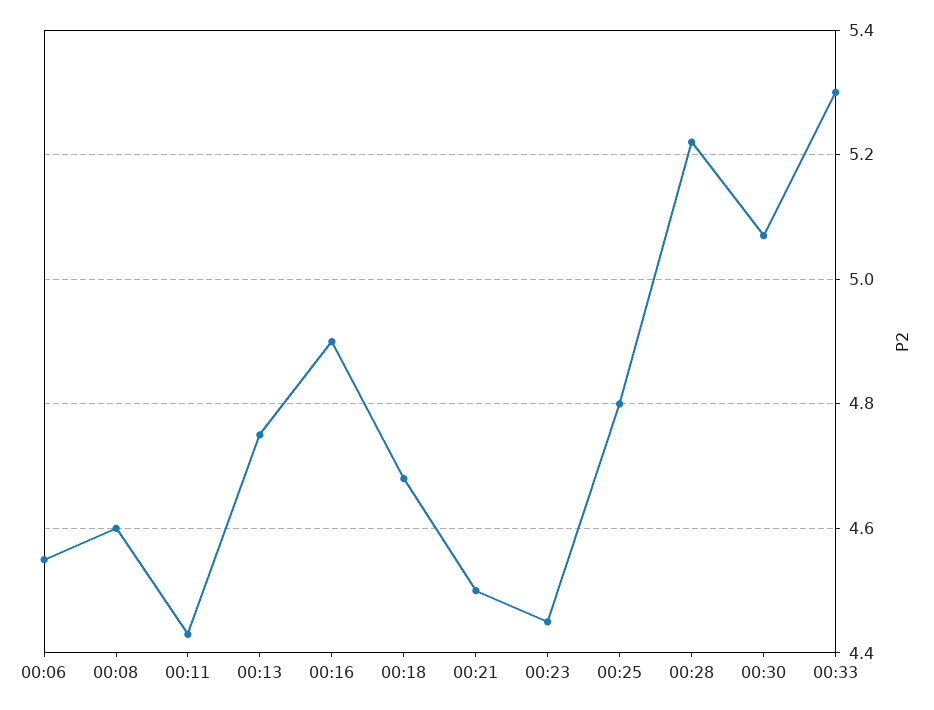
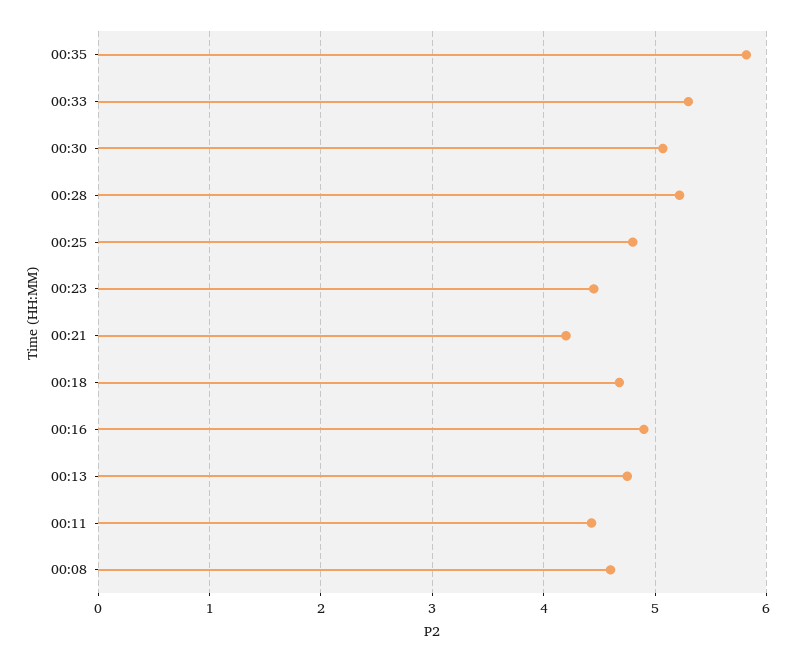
00:06: 4.55 -> none
00:21: 4.5 -> 4.2
00:35: none -> 5.8

